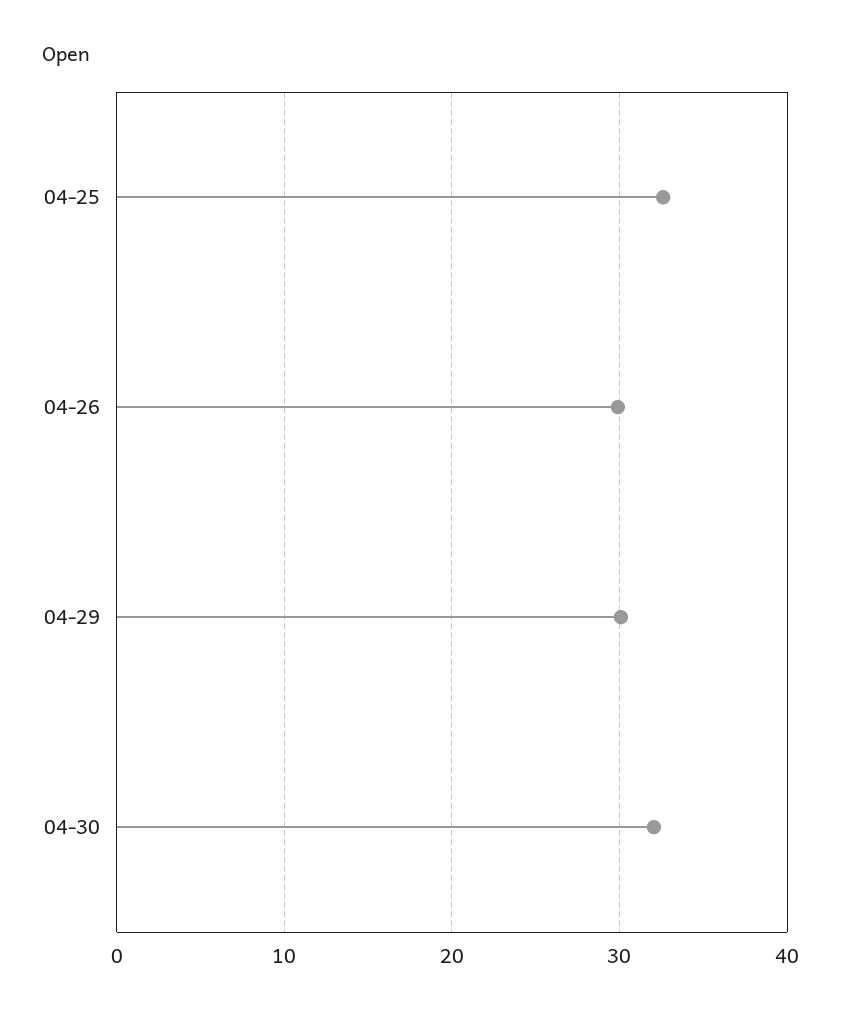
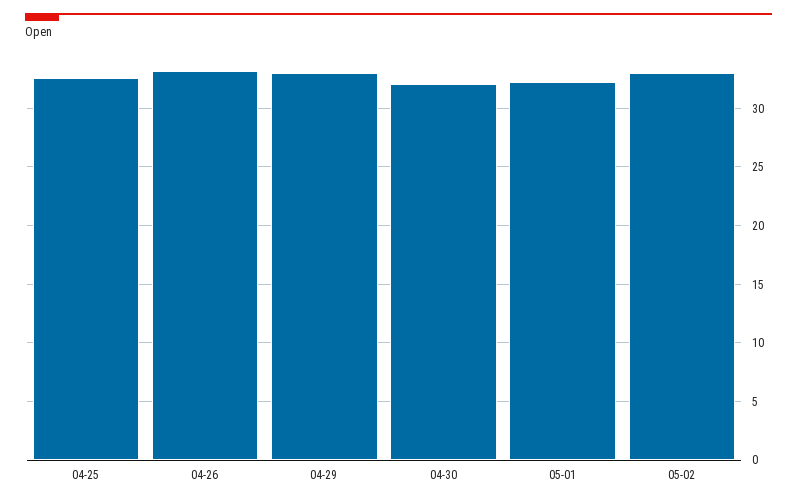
04-26: 30 -> 33
04-29: 30 -> 33
05-01: none -> 32
05-02: none -> 33

